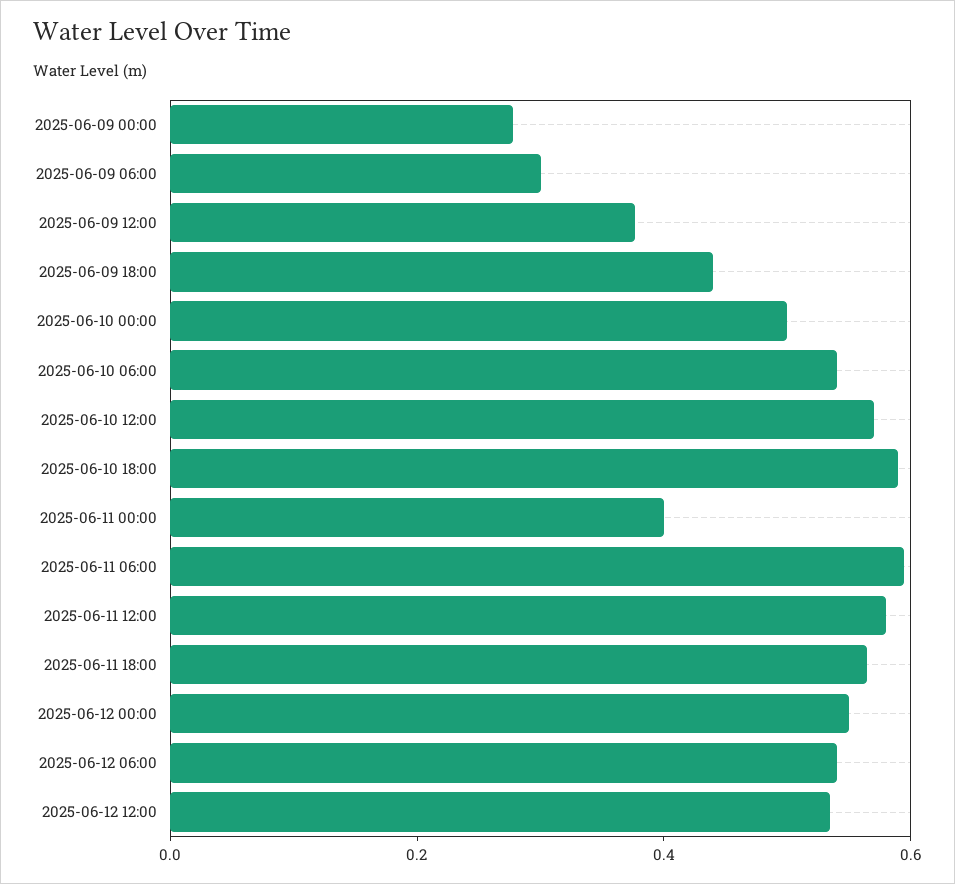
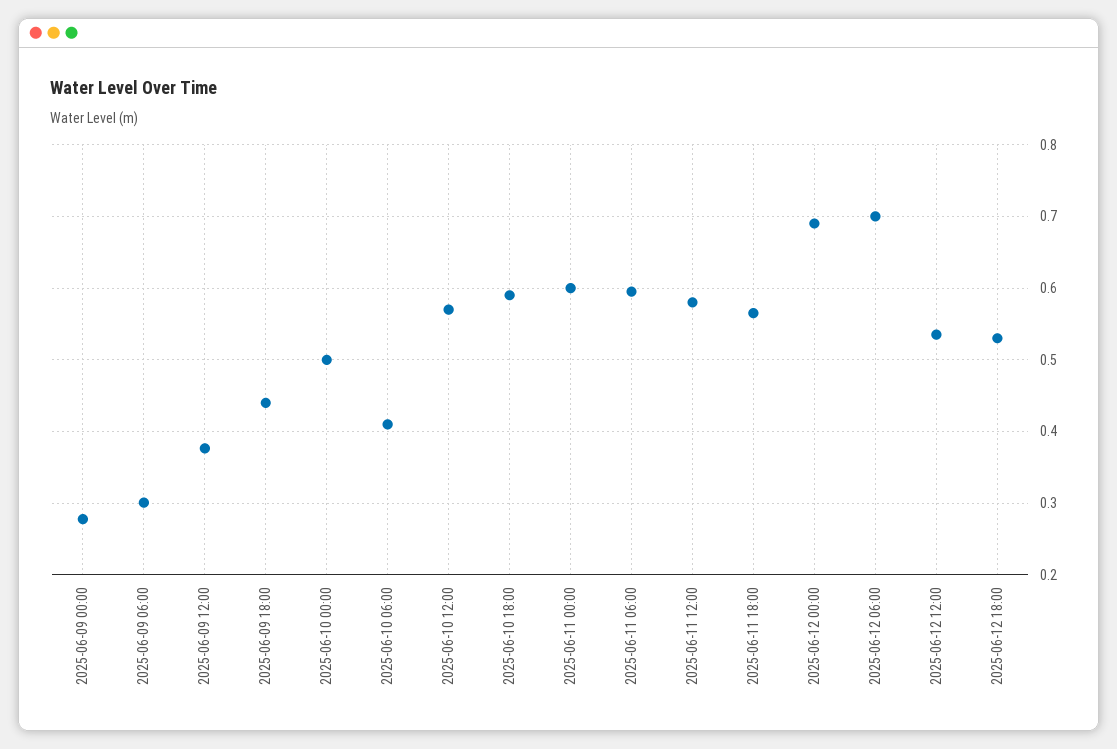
2025-06-10 06:00: 0.55 -> 0.41
2025-06-11 00:00: 0.4 -> 0.6
2025-06-12 00:00: 0.55 -> 0.69
2025-06-12 06:00: 0.55 -> 0.7
2025-06-12 18:00: none -> 0.53

